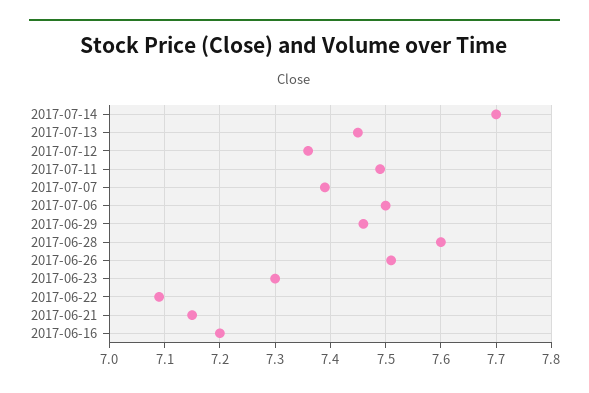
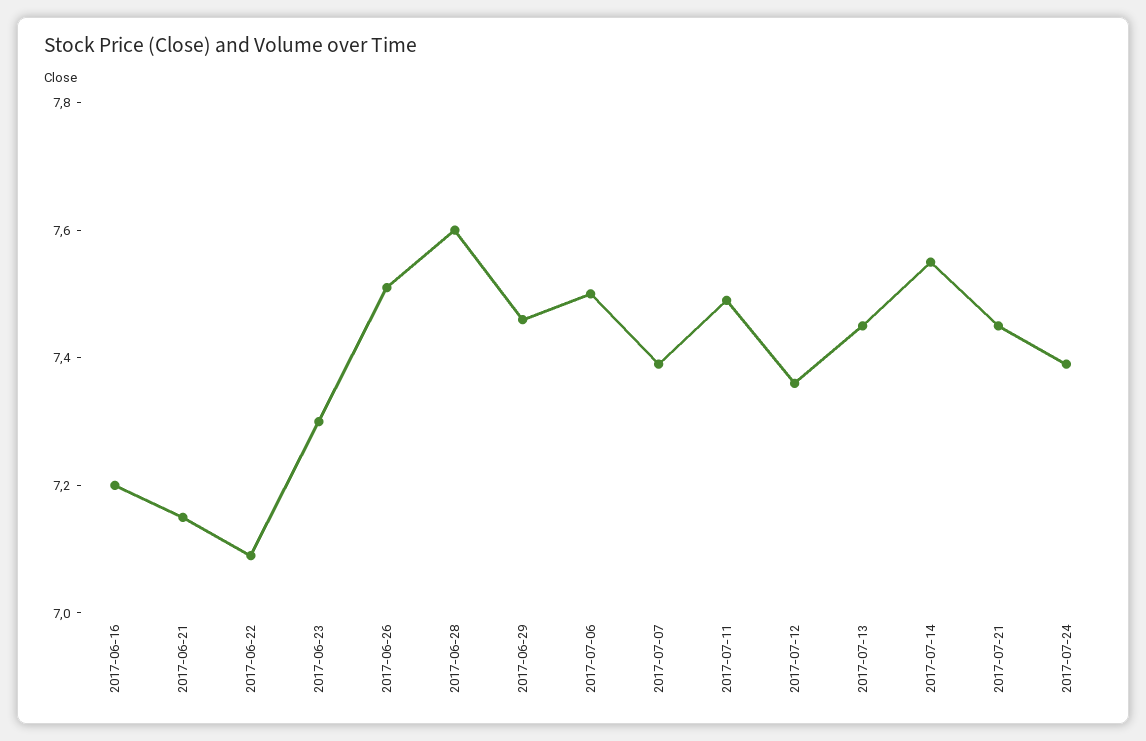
2017-07-14: 7.7 -> 7.55
2017-07-21: none -> 7.45
2017-07-24: none -> 7.4

